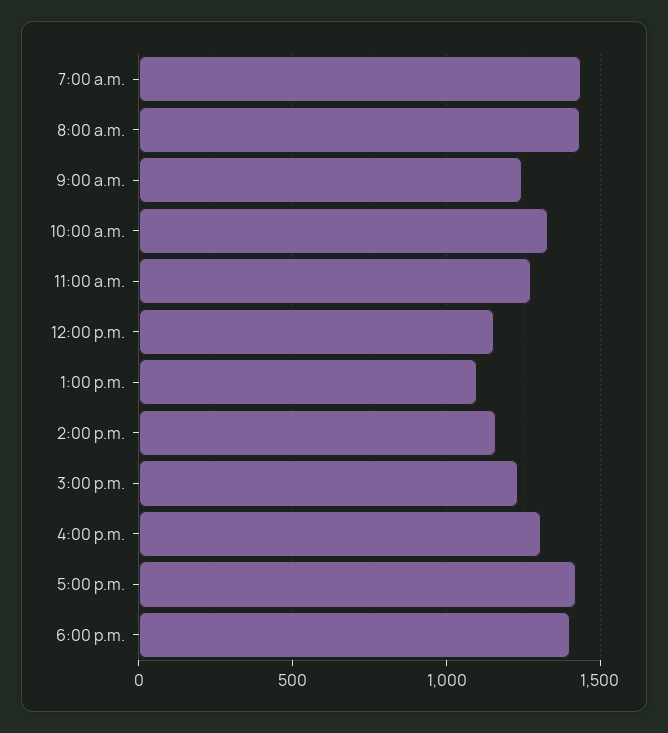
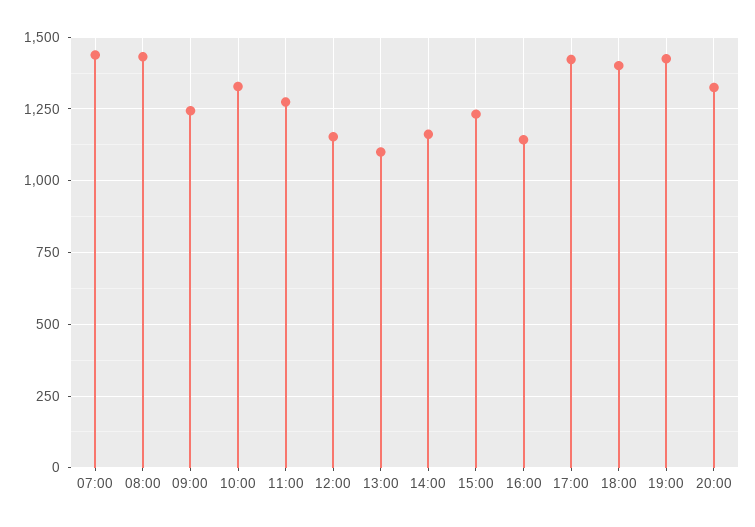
4:00 p.m.: 1300 -> 1150
19:00: none -> 1425
20:00: none -> 1325

